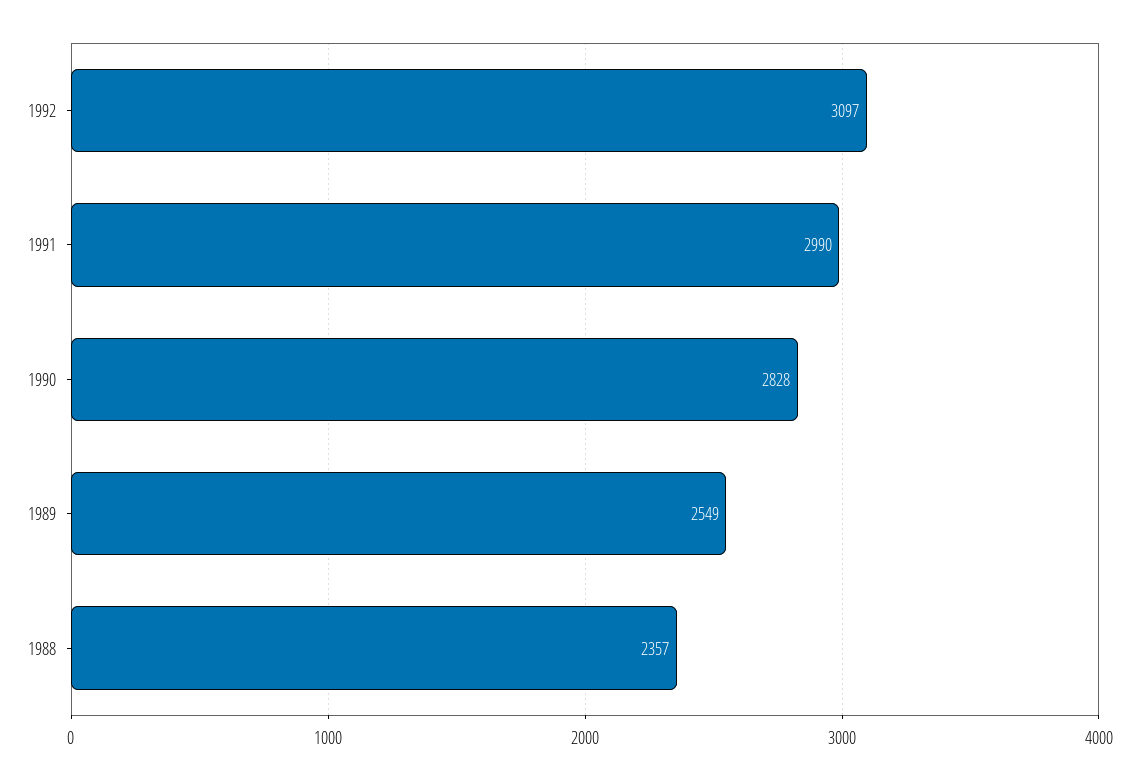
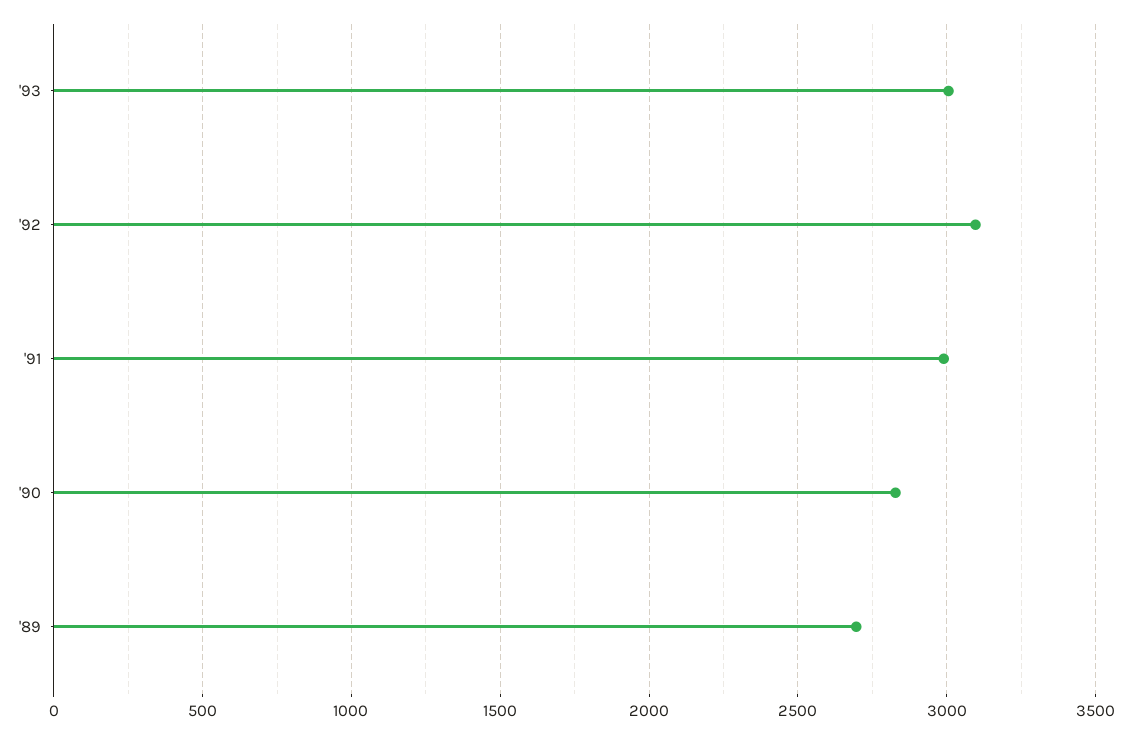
1989: 2549 -> 2700
1988: 2357 -> none
'93: none -> 3000

